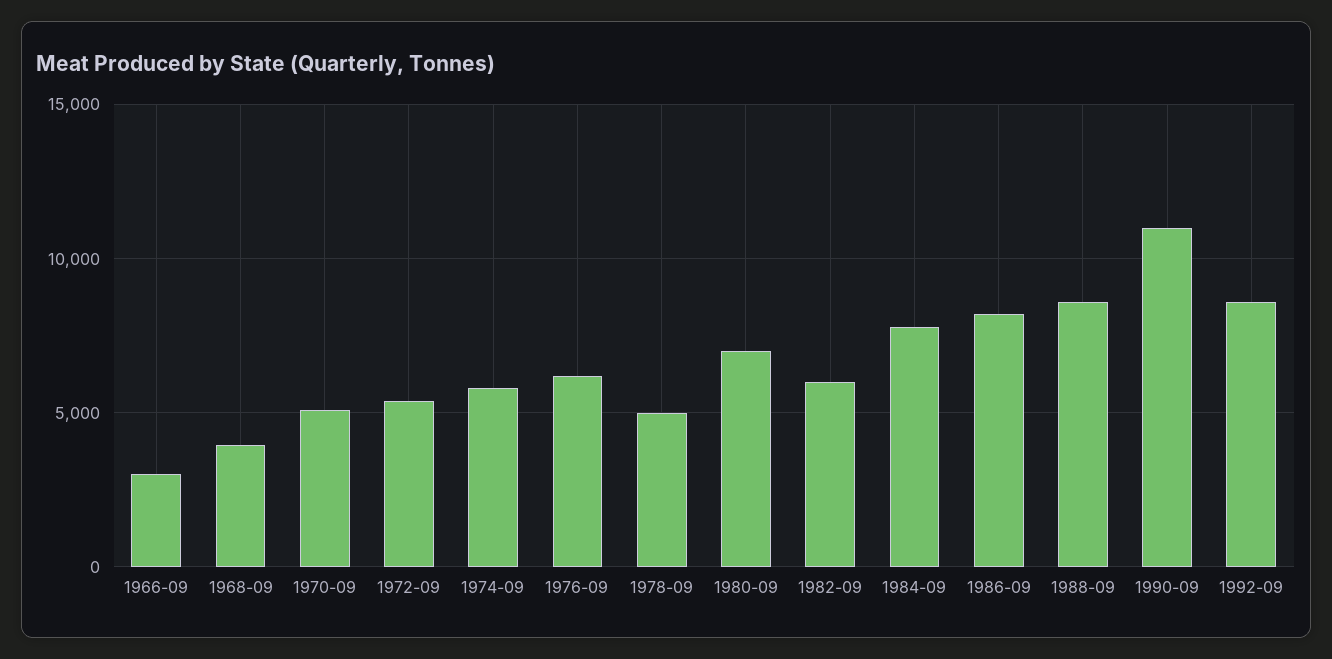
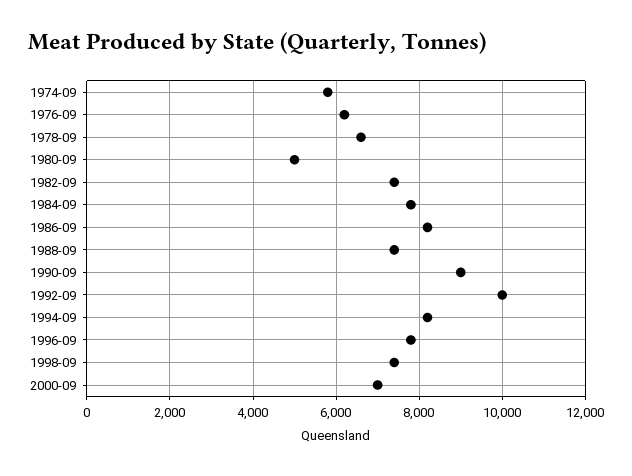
1966-09: 3000 -> none
1968-09: 4000 -> none
1970-09: 5000 -> none
1972-09: 5500 -> none
1978-09: 5000 -> 6600
1980-09: 7000 -> 5000
1982-09: 6000 -> 7400
1988-09: 8500 -> 7400
1990-09: 11000 -> 9000
1992-09: 8500 -> 10000
1994-09: none -> 8200
1996-09: none -> 7800
1998-09: none -> 7400
2000-09: none -> 7000

